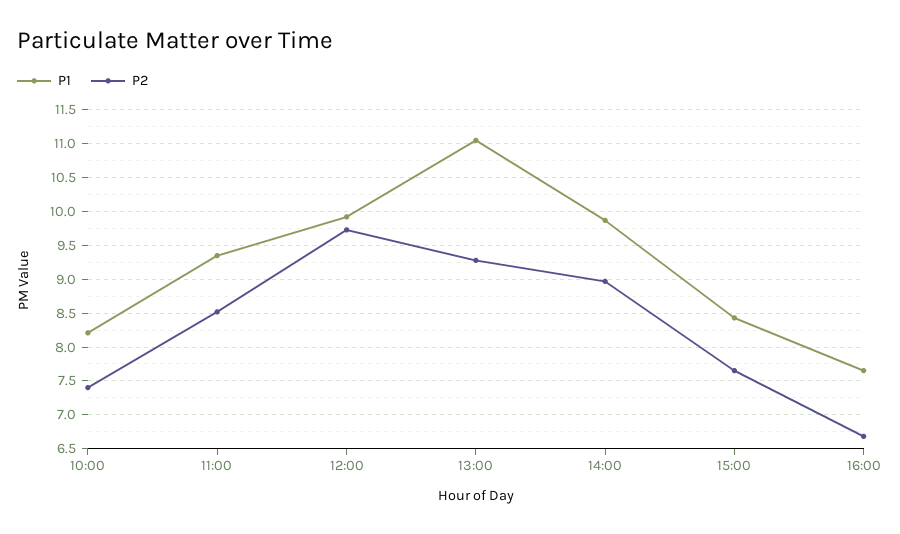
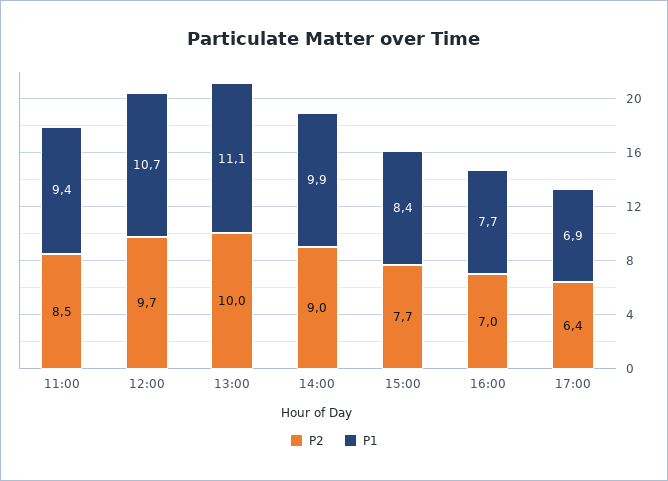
P1, 10:00: 8.2 -> none
P2, 10:00: 7.4 -> none
P1, 12:00: 9.9 -> 10.7
P2, 13:00: 9.3 -> 10
P2, 16:00: 6.7 -> 7
P2, 17:00: none -> 6.4
P1, 17:00: none -> 6.9

